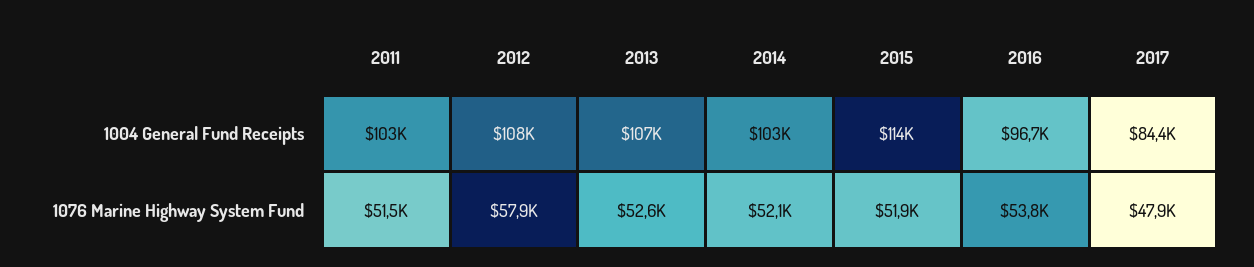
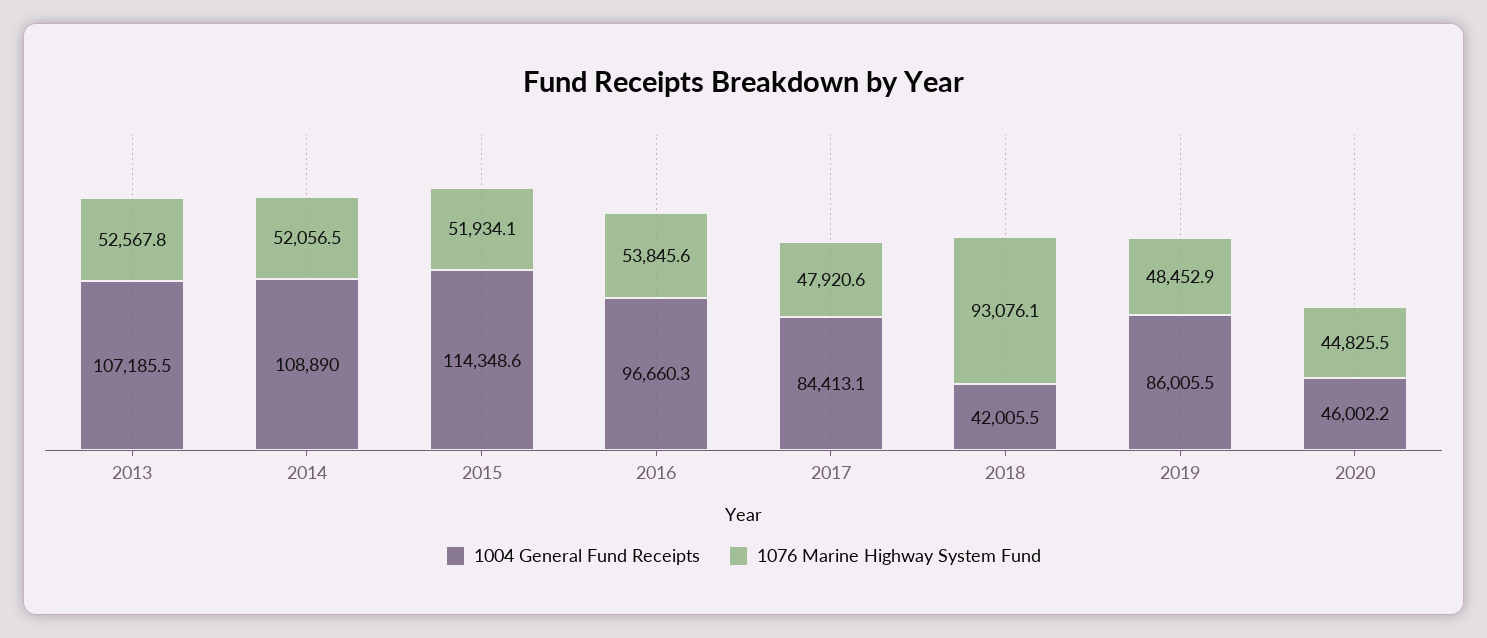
1004 General Fund Receipts, 2011: 103000 -> none
1004 General Fund Receipts, 2012: 108000 -> none
1004 General Fund Receipts, 2014: 103000 -> 108890
1076 Marine Highway System Fund, 2011: 51500 -> none
1076 Marine Highway System Fund, 2012: 57900 -> none
1004 General Fund Receipts, 2018: none -> 42005.5
1076 Marine Highway System Fund, 2018: none -> 93076.1
1004 General Fund Receipts, 2019: none -> 86005.5
1076 Marine Highway System Fund, 2019: none -> 48452.9
1004 General Fund Receipts, 2020: none -> 46002.2
1076 Marine Highway System Fund, 2020: none -> 44825.5

